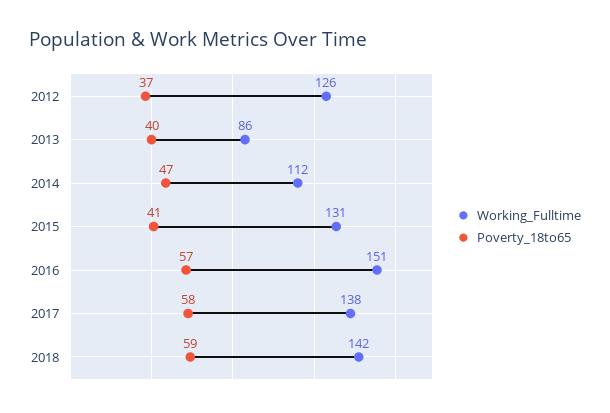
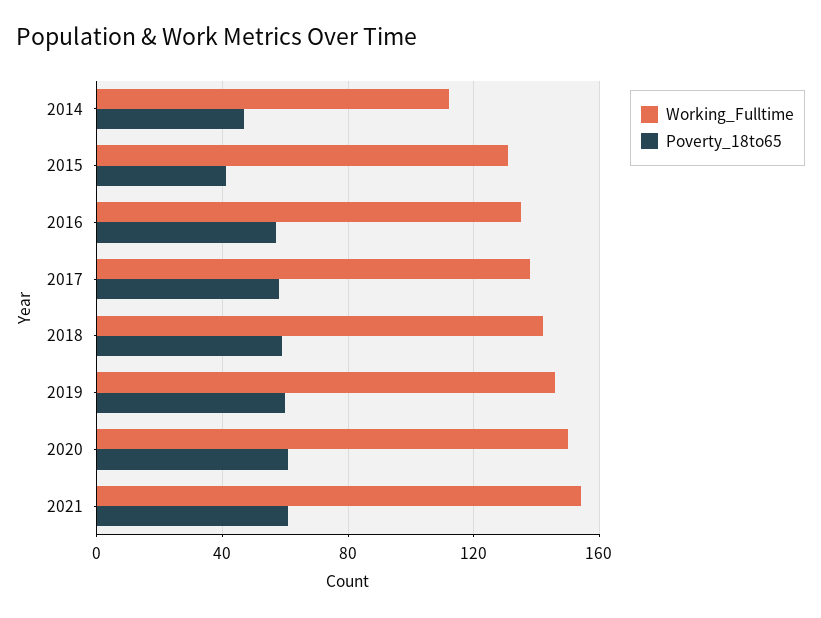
Working_Fulltime, 2012: 126 -> none
Poverty_18to65, 2012: 37 -> none
Working_Fulltime, 2013: 86 -> none
Poverty_18to65, 2013: 40 -> none
Working_Fulltime, 2016: 151 -> 135
Working_Fulltime, 2019: none -> 145
Poverty_18to65, 2019: none -> 60
Working_Fulltime, 2020: none -> 150
Poverty_18to65, 2020: none -> 60
Working_Fulltime, 2021: none -> 155
Poverty_18to65, 2021: none -> 60

